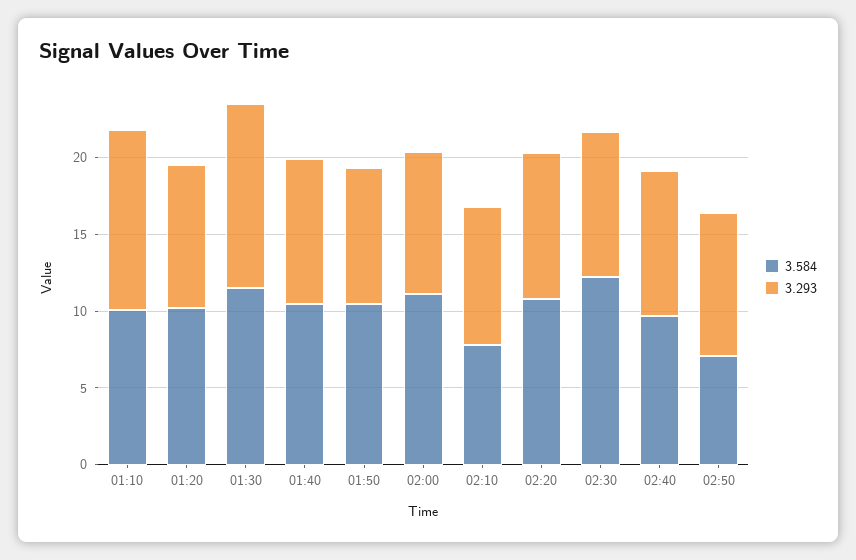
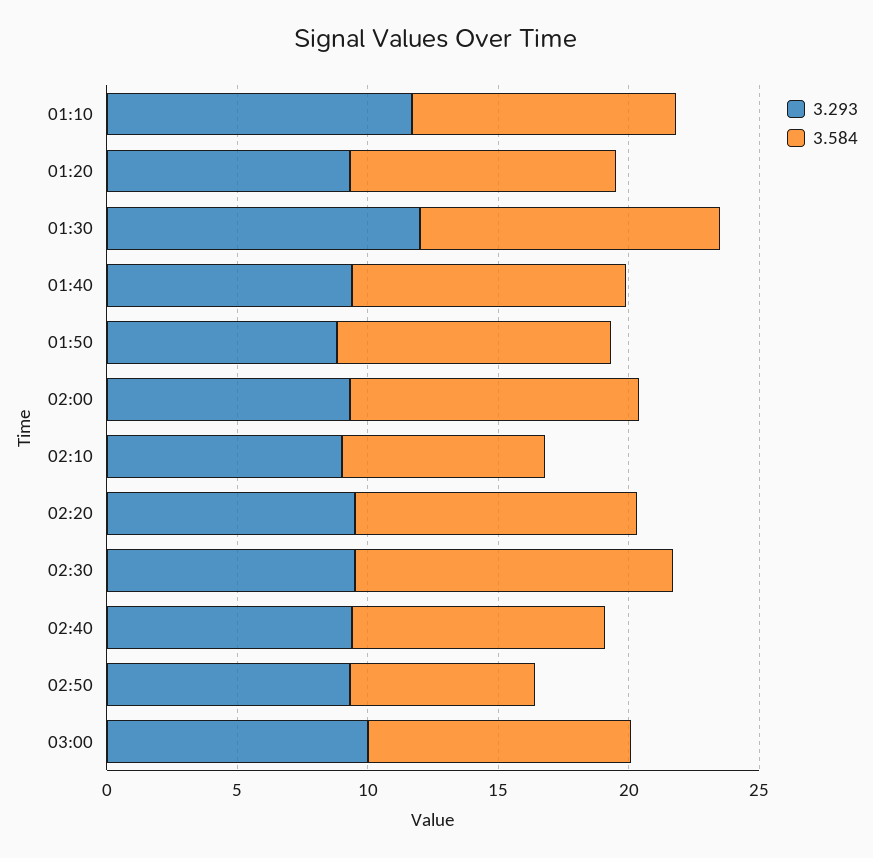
3.293, 03:00: none -> 10
3.584, 03:00: none -> 10

